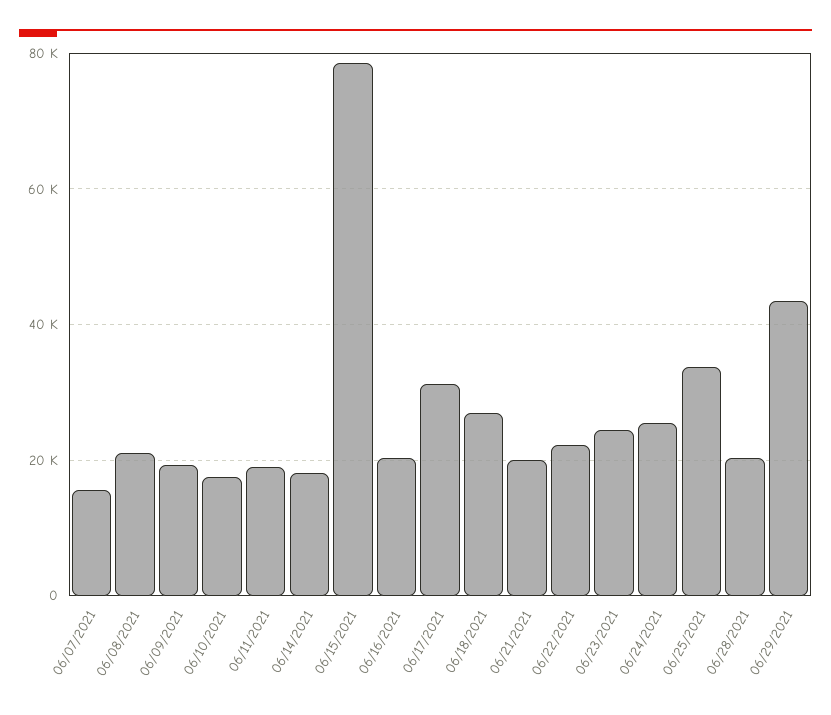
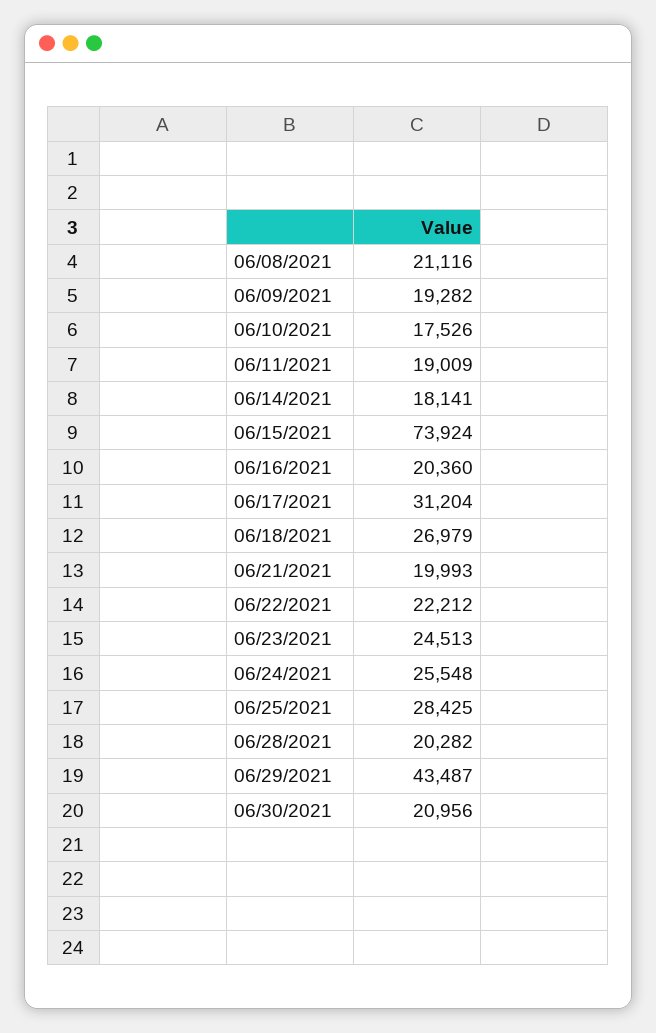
06/07/2021: 16000 -> none
06/15/2021: 78000 -> 73924
06/25/2021: 34000 -> 28425
06/30/2021: none -> 20956

